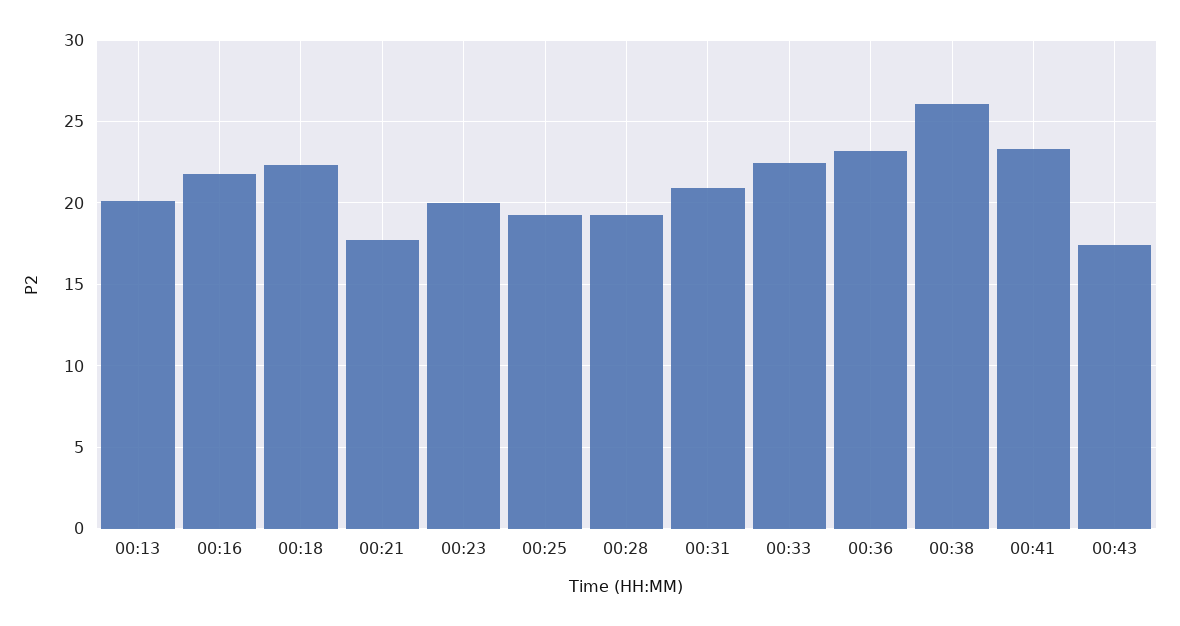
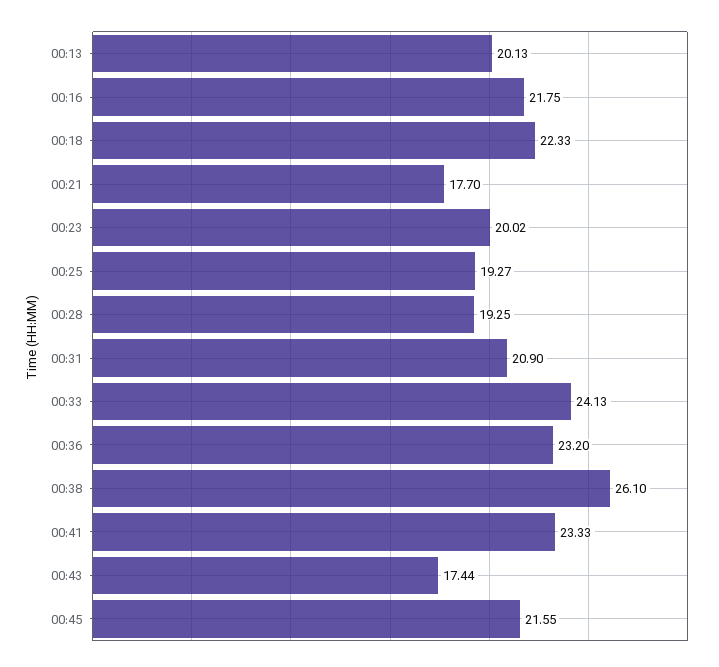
00:33: 22.5 -> 24.13
00:45: none -> 21.55

